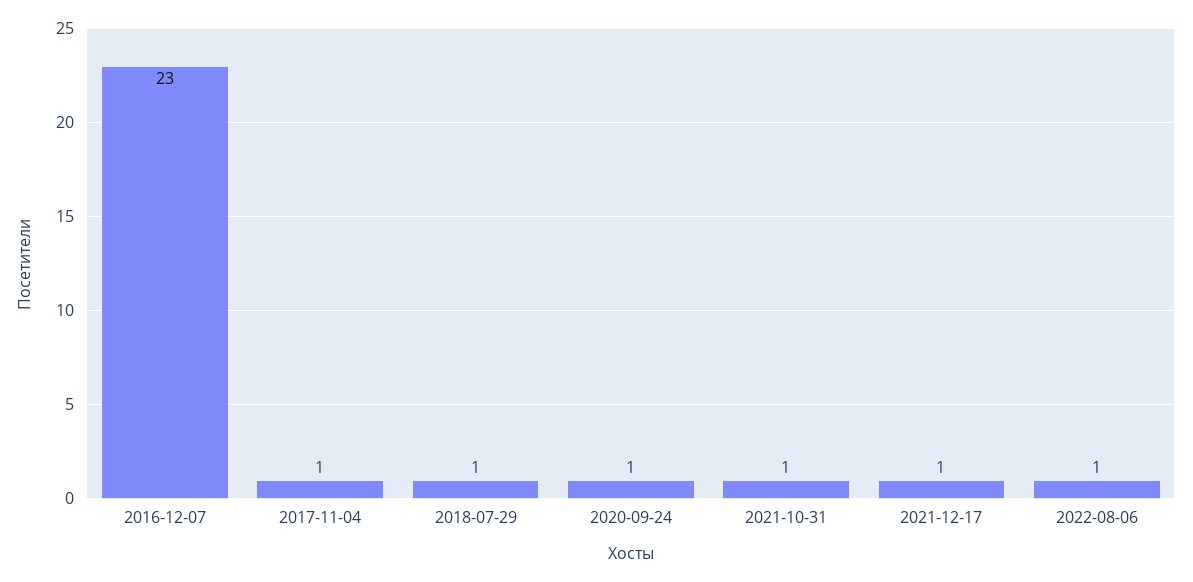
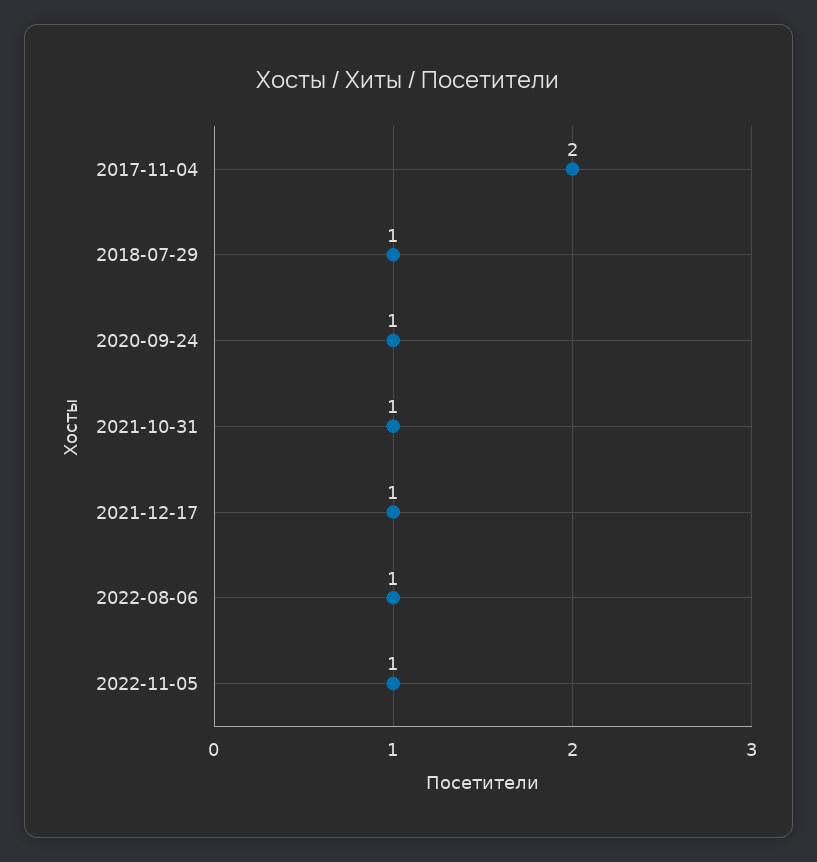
2016-12-07: 23 -> none
2017-11-04: 1 -> 2
2022-11-05: none -> 1

